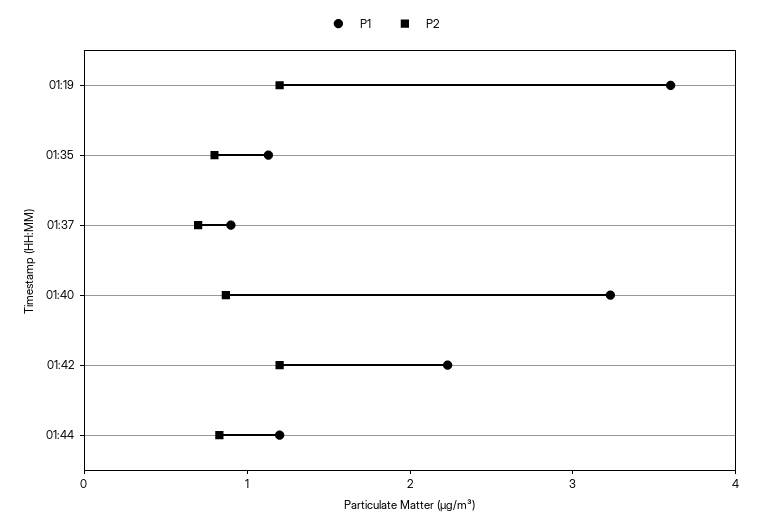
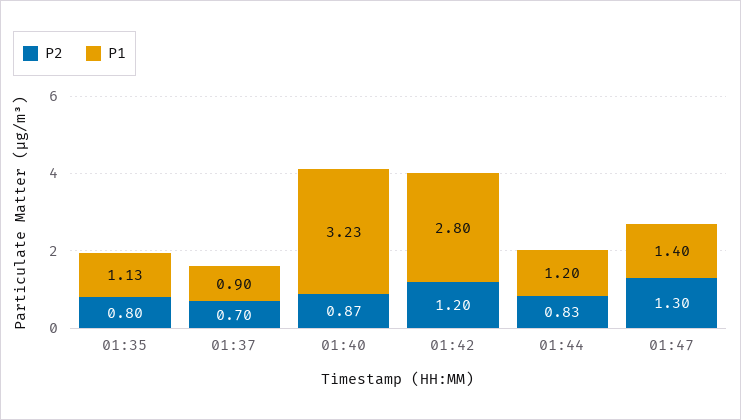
P1, 01:19: 3.6 -> none
P2, 01:19: 1.2 -> none
P1, 01:42: 2.2 -> 2.8
P2, 01:47: none -> 1.3
P1, 01:47: none -> 1.4

